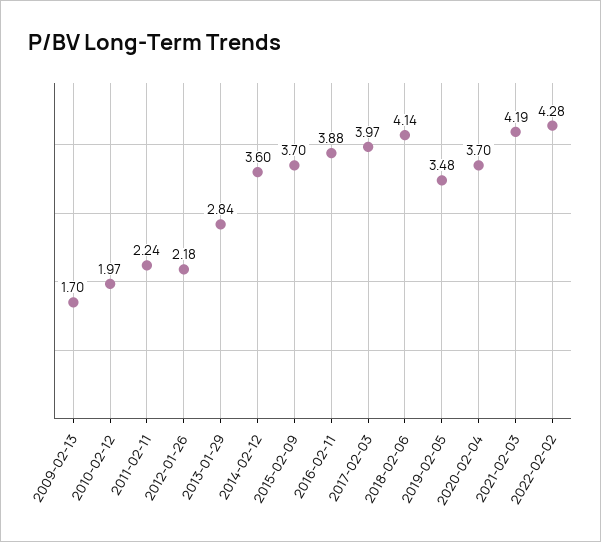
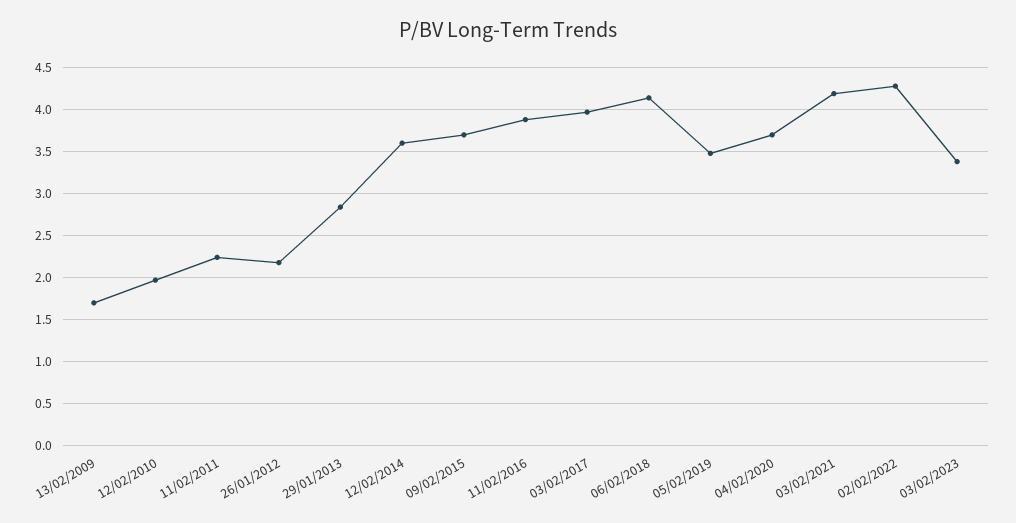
03/02/2023: none -> 3.4

